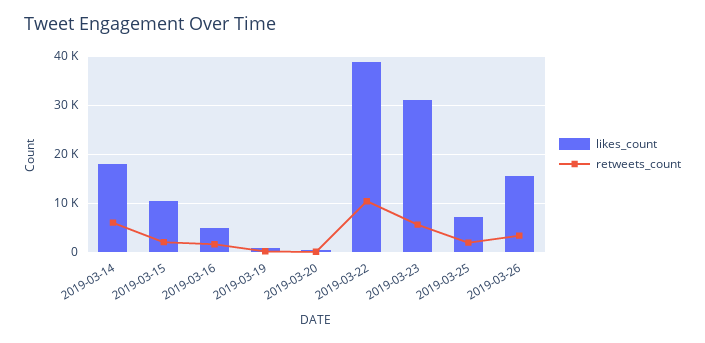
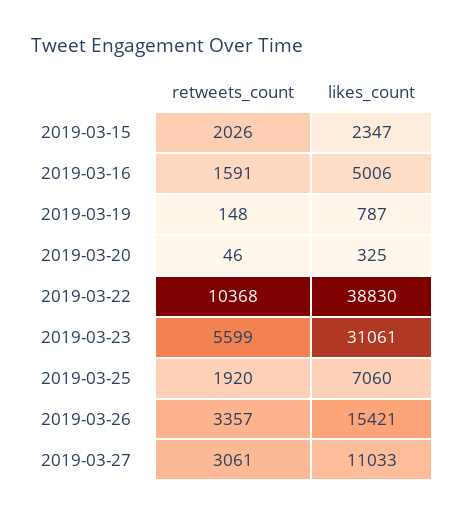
likes_count, 2019-03-14: 18000 -> none
retweets_count, 2019-03-14: 6000 -> none
likes_count, 2019-03-15: 10000 -> 2347
retweets_count, 2019-03-27: none -> 3061
likes_count, 2019-03-27: none -> 11033

